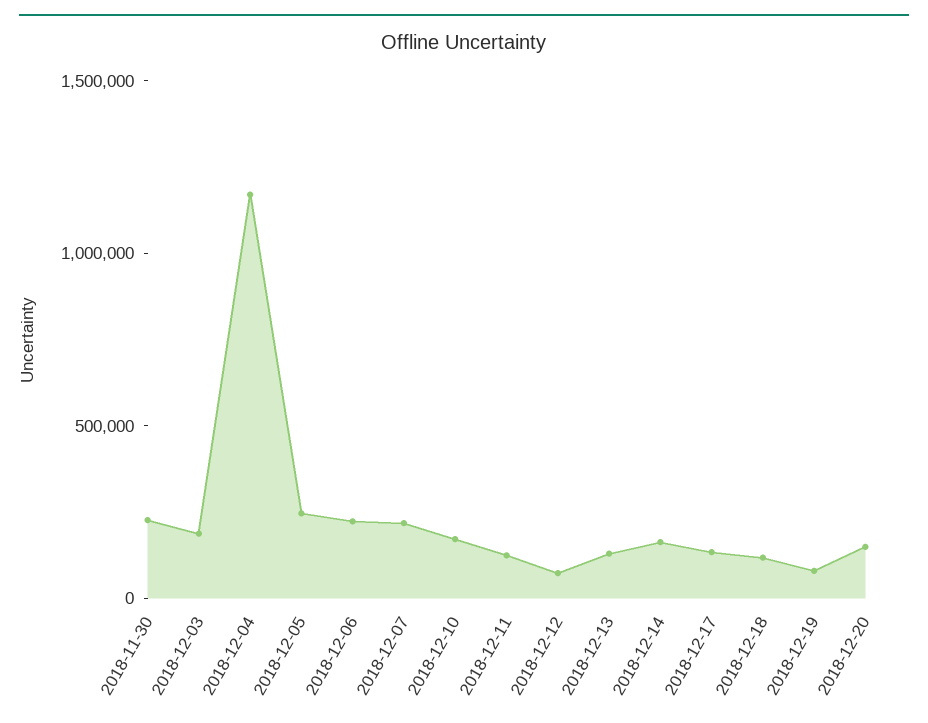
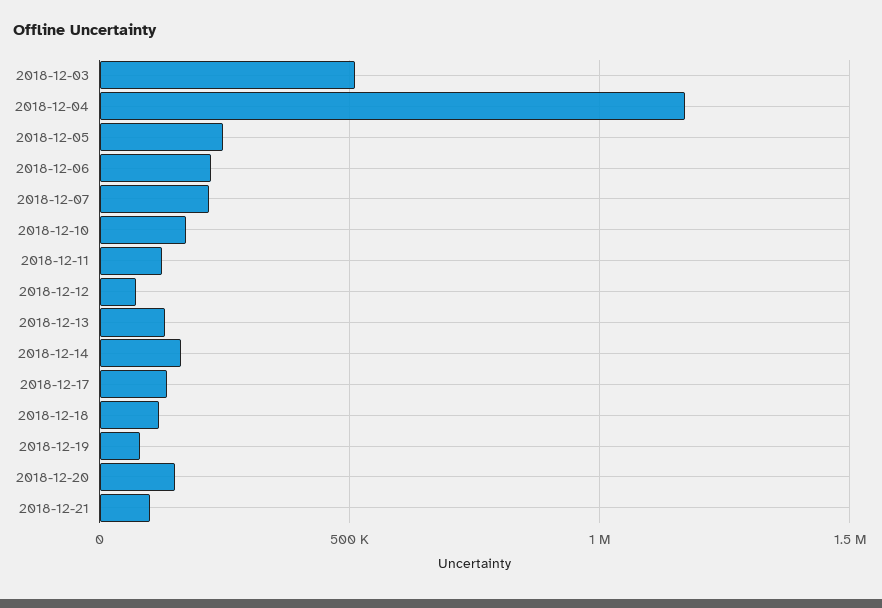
2018-11-30: 200000 -> none
2018-12-03: 200000 -> 500000
2018-12-21: none -> 100000

